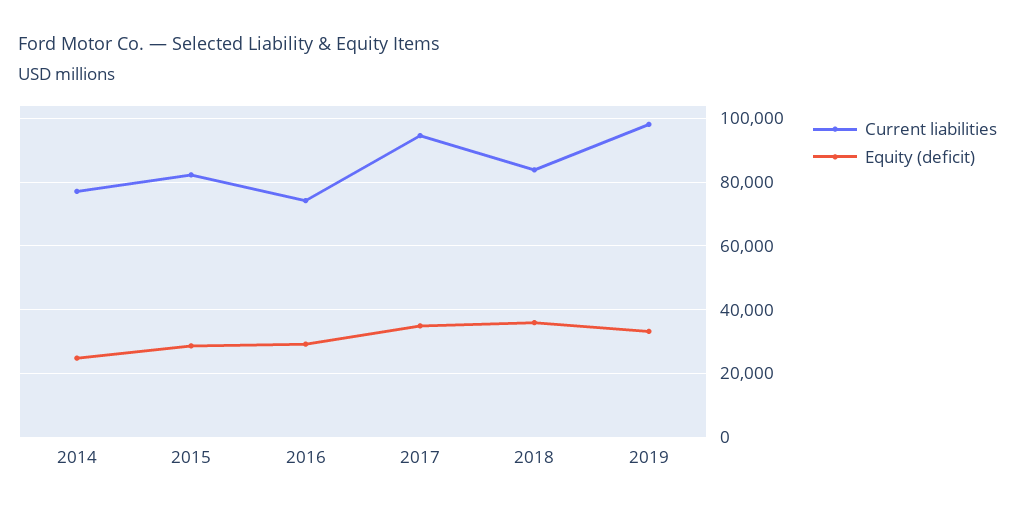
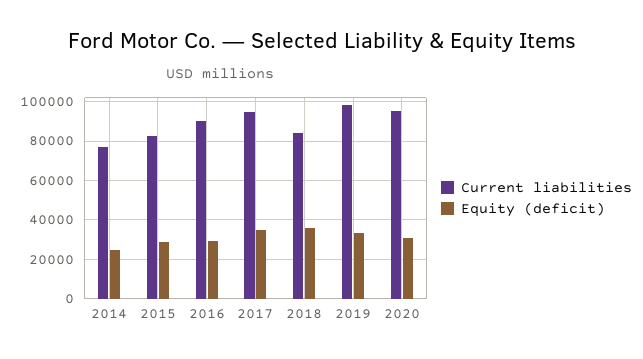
Current liabilities, 2016: 74000 -> 90000
Current liabilities, 2020: none -> 95000
Equity (deficit), 2020: none -> 30000

